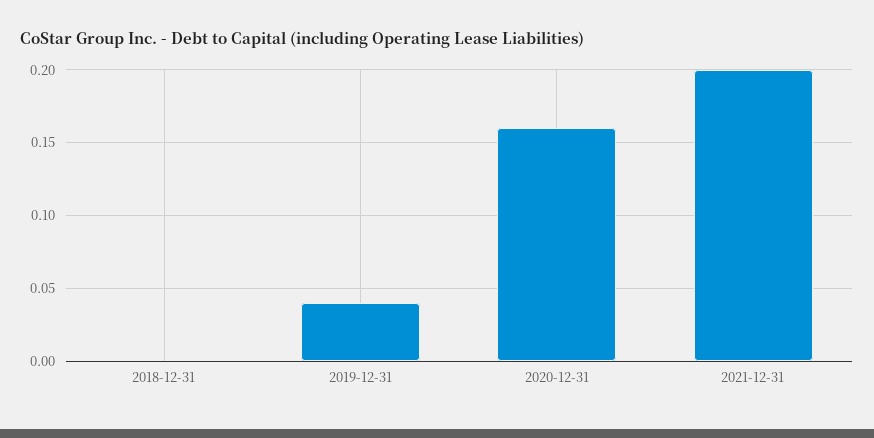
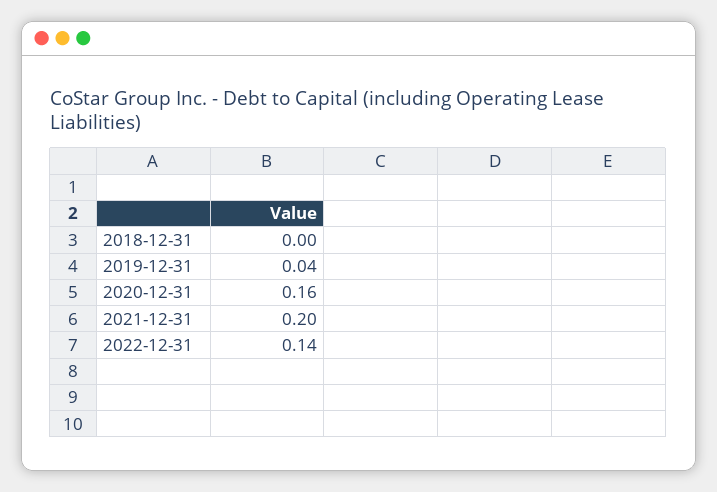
2022-12-31: none -> 0.14

